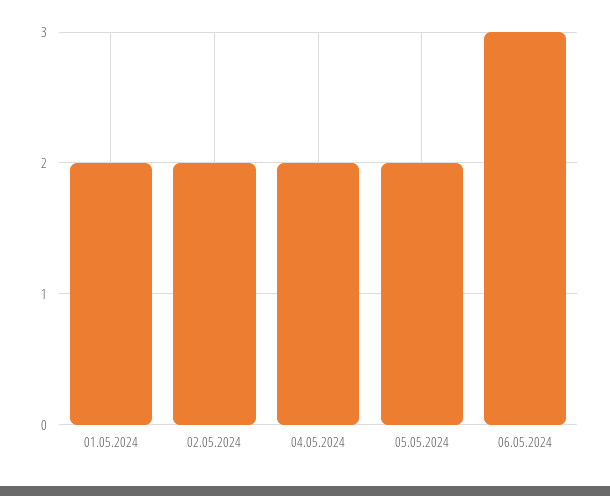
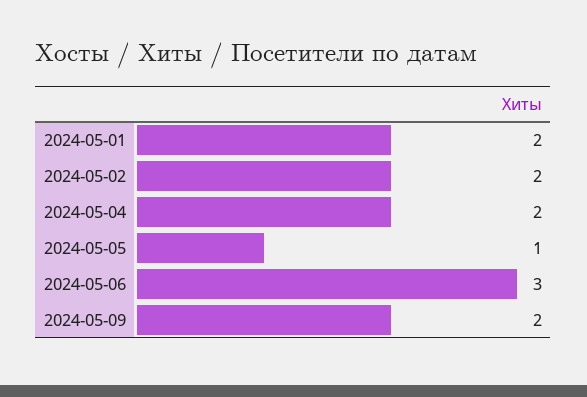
05.05.2024: 2 -> 1
2024-05-09: none -> 2

